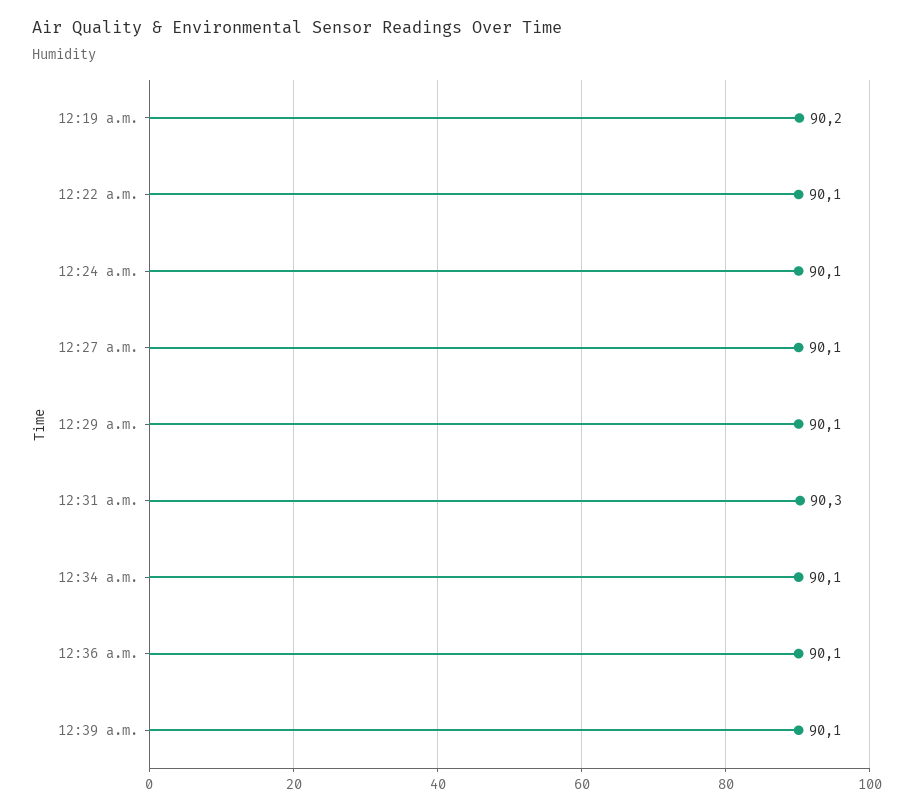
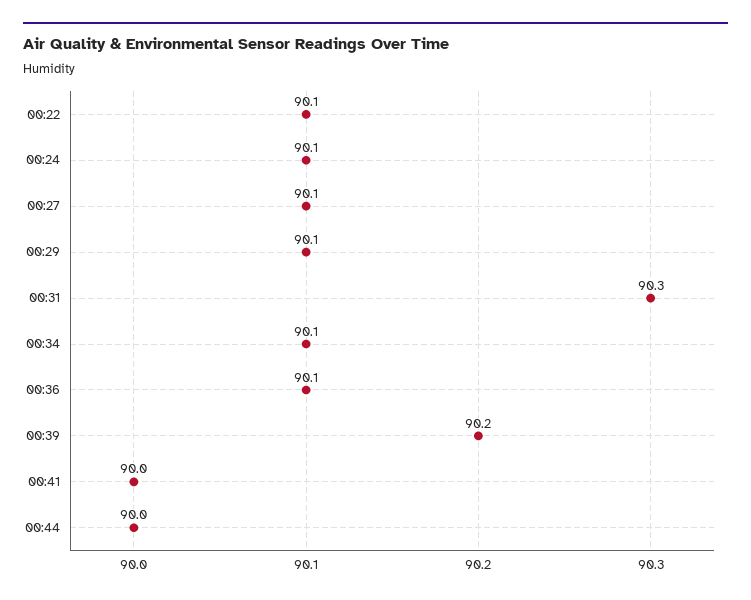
12:19 a.m.: 90.2 -> none
12:39 a.m.: 90.1 -> 90.2
00:41: none -> 90
00:44: none -> 90

